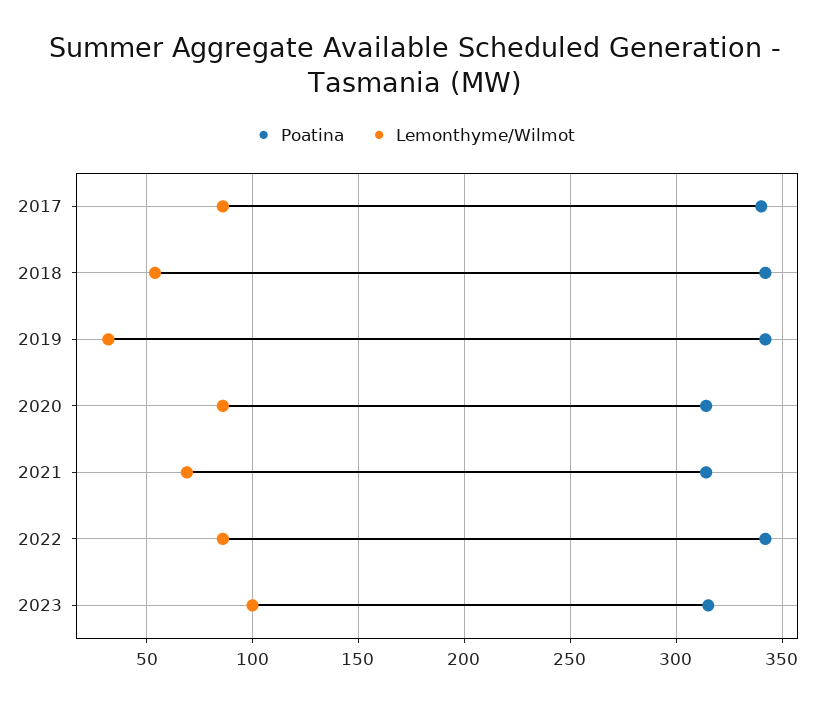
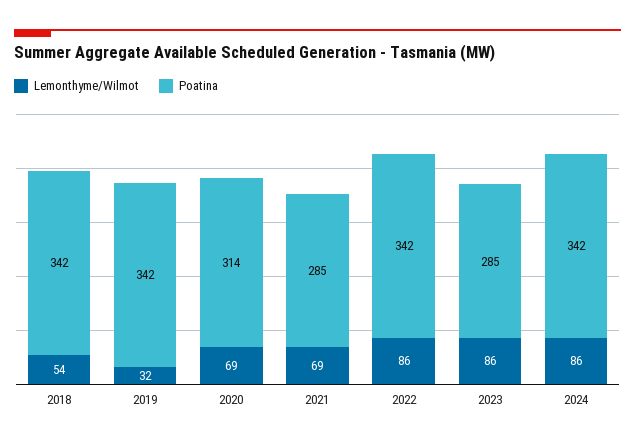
Poatina, 2017: 340 -> none
Lemonthyme/Wilmot, 2017: 85 -> none
Lemonthyme/Wilmot, 2020: 85 -> 69
Poatina, 2021: 315 -> 285
Poatina, 2023: 315 -> 285
Lemonthyme/Wilmot, 2023: 100 -> 86
Lemonthyme/Wilmot, 2024: none -> 86
Poatina, 2024: none -> 342

